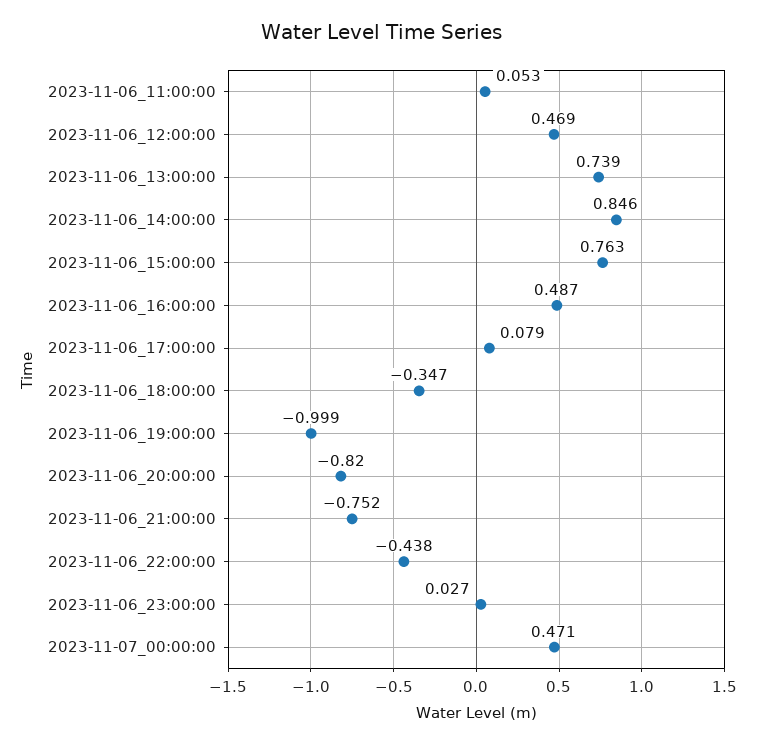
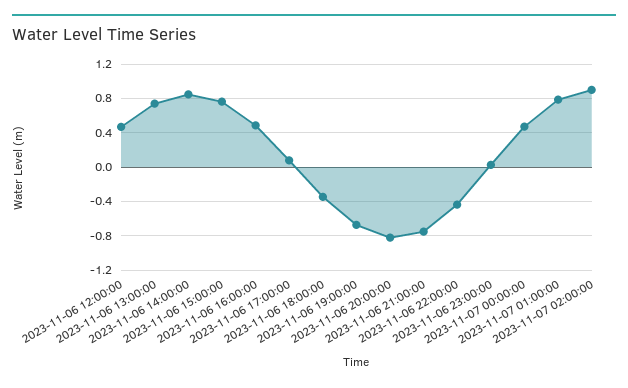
2023-11-06_11:00:00: 0.053 -> none
2023-11-06_19:00:00: -0.999 -> -0.7
2023-11-07 01:00:00: none -> 0.8
2023-11-07 02:00:00: none -> 0.9

